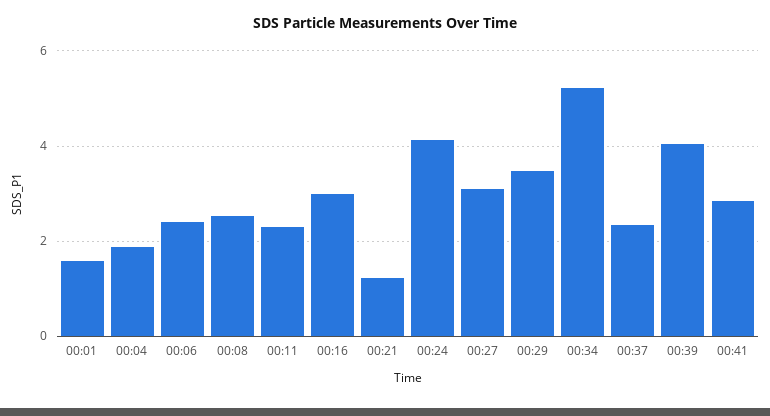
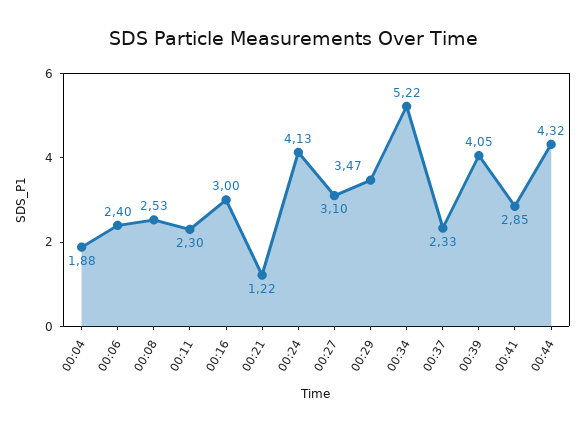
00:01: 1.6 -> none
00:44: none -> 4.32

